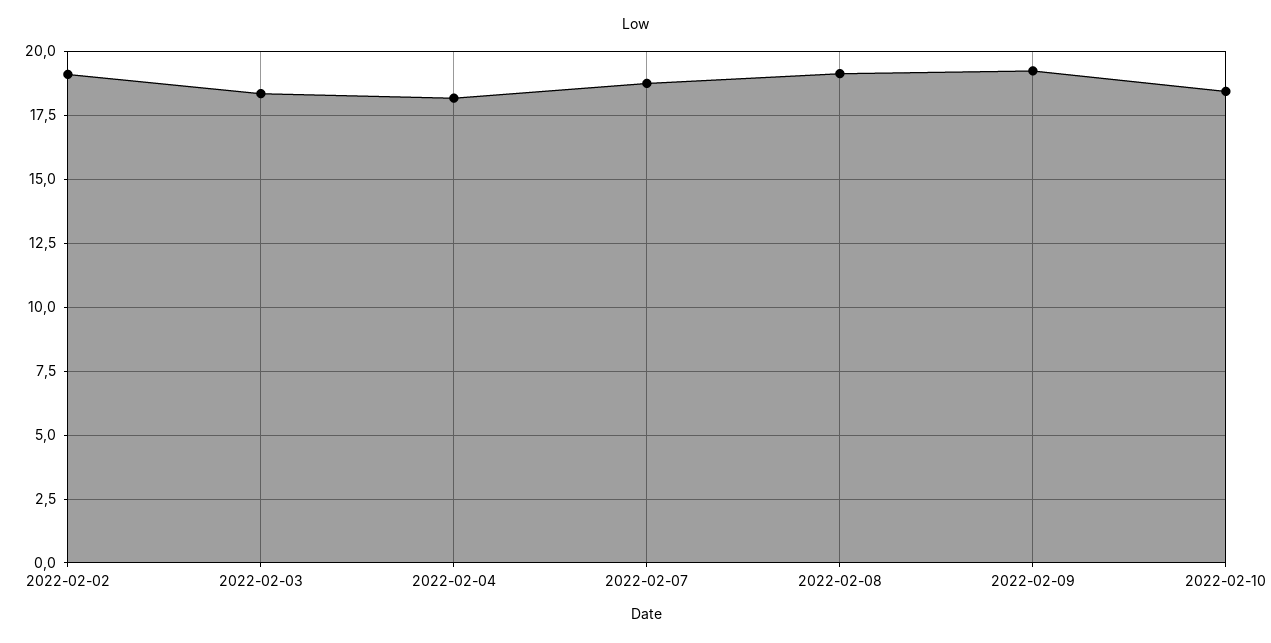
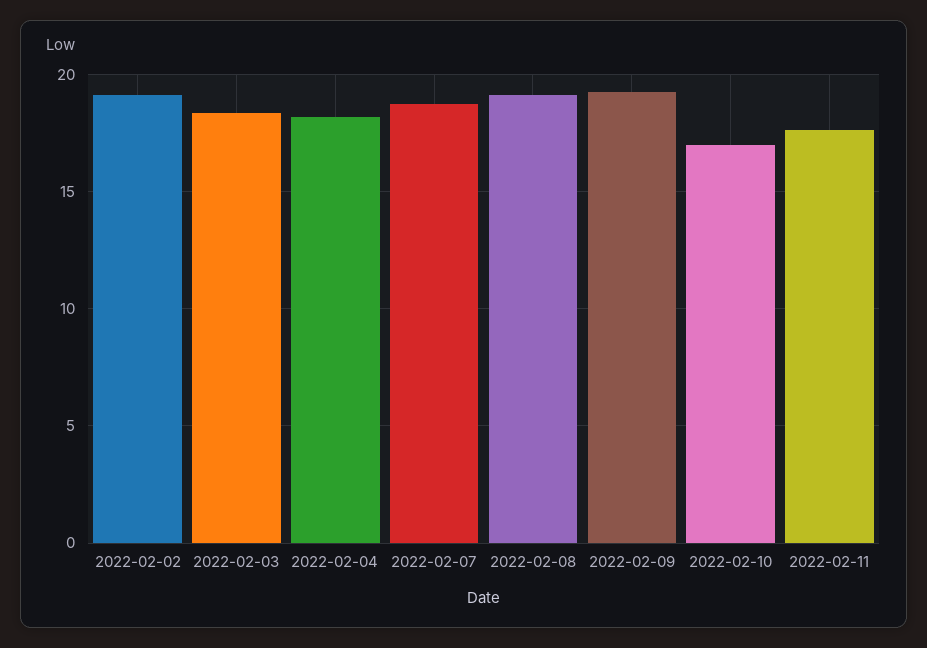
2022-02-10: 18.5 -> 17
2022-02-11: none -> 17.5

